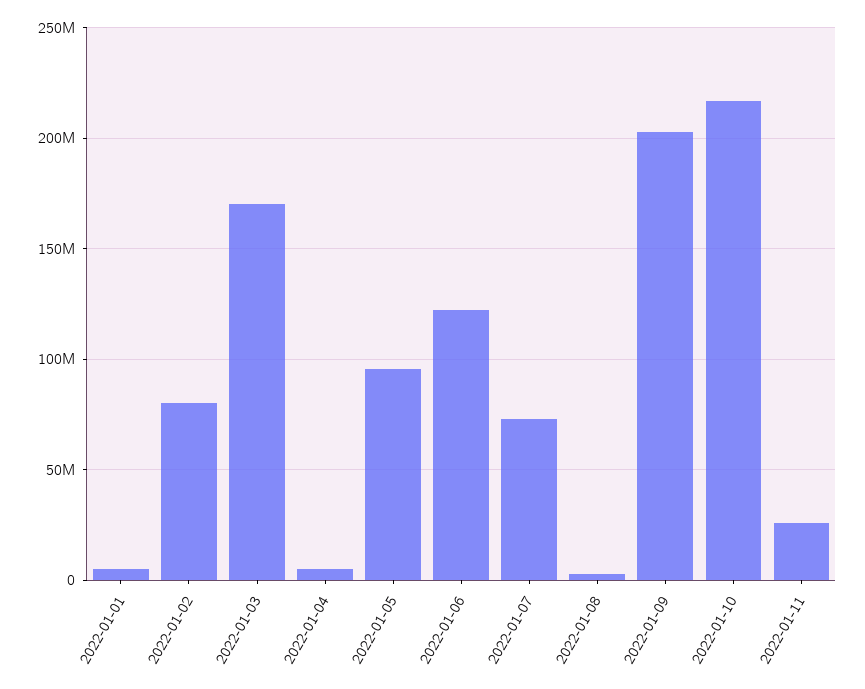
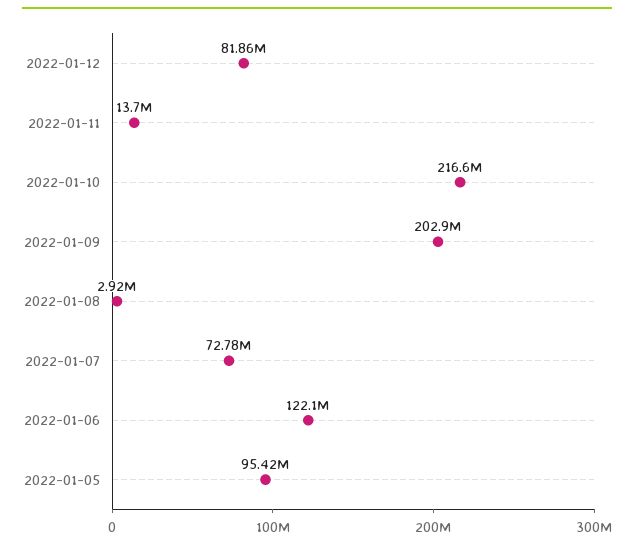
2022-01-01: 5000000 -> none
2022-01-02: 80000000 -> none
2022-01-03: 170000000 -> none
2022-01-04: 5000000 -> none
2022-01-11: 25000000 -> 13700000
2022-01-12: none -> 81860000

